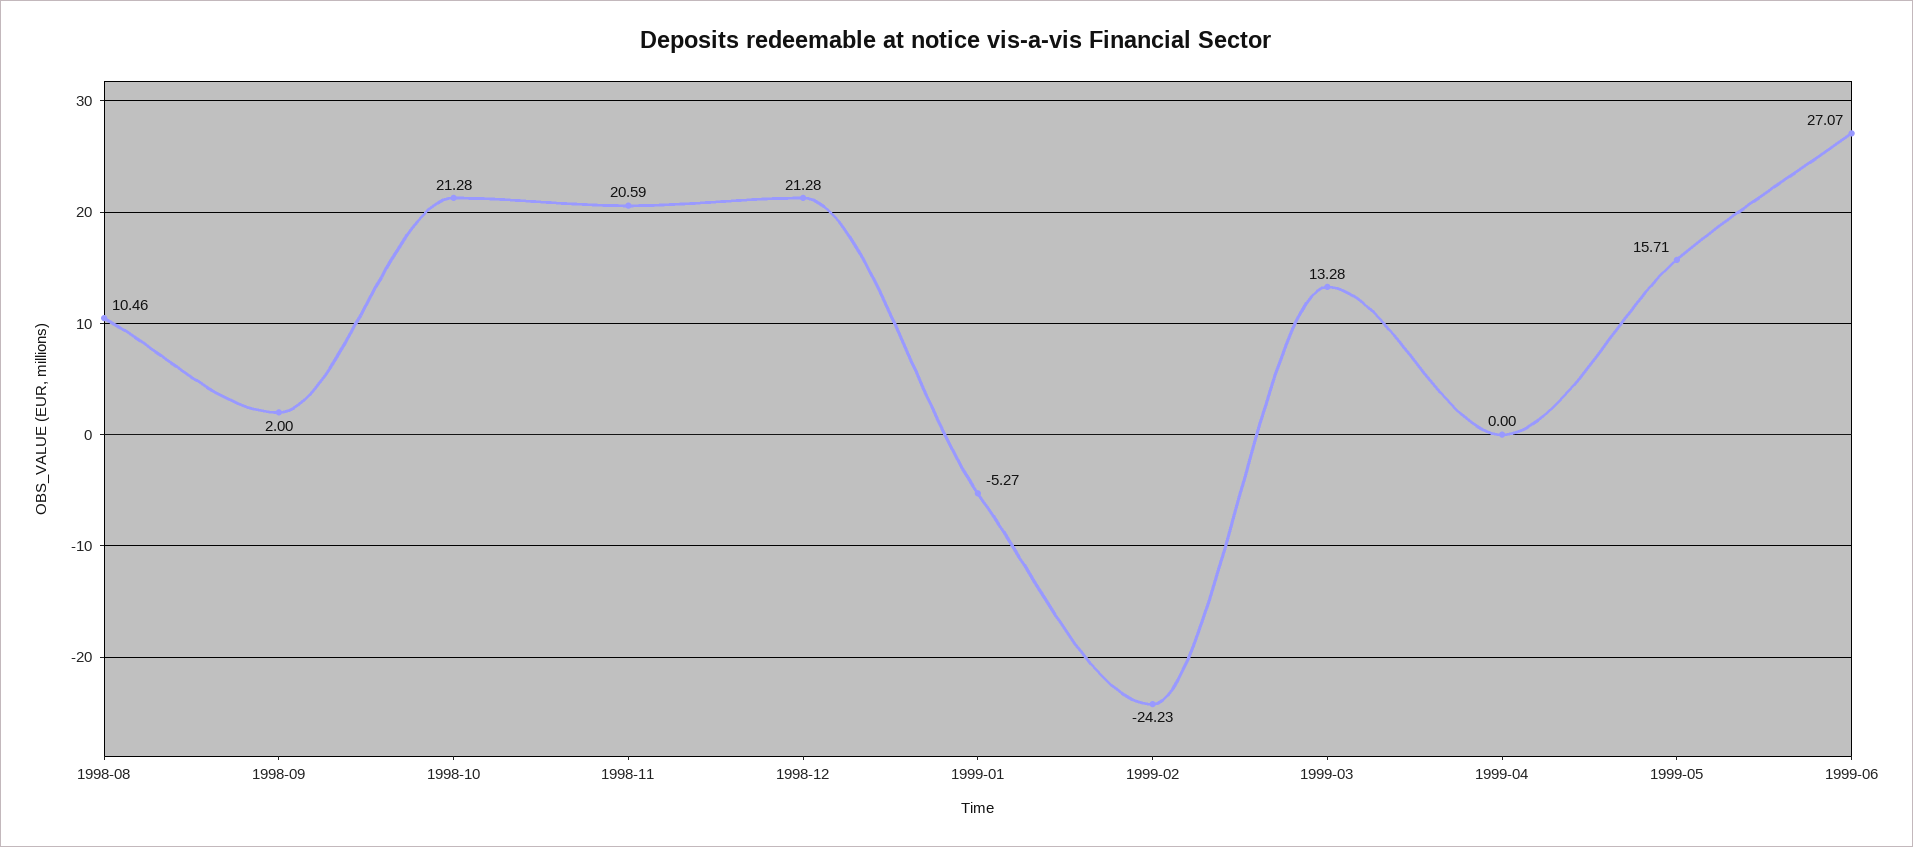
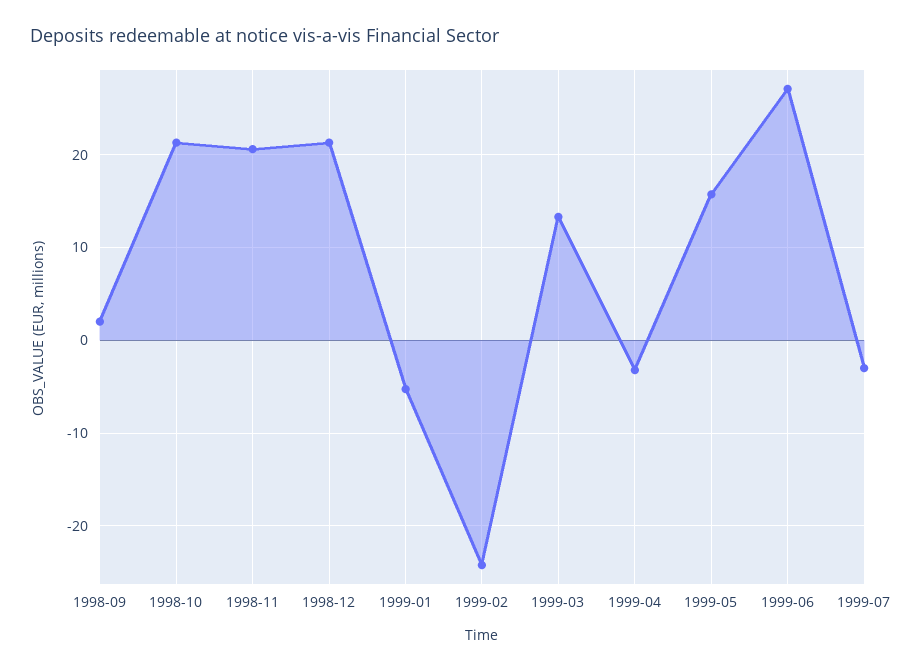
1998-08: 10.46 -> none
1999-04: 0 -> -3
1999-07: none -> -3

